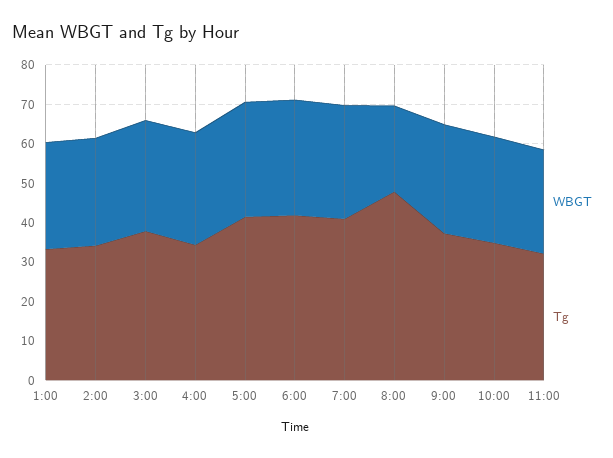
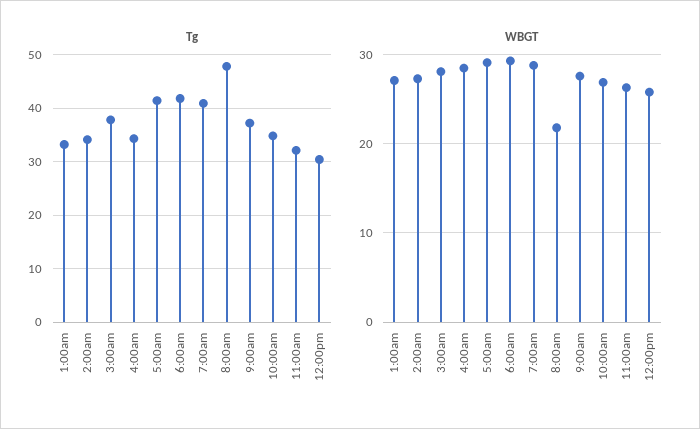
Tg, 12:00pm: none -> 30
WBGT, 12:00pm: none -> 26

